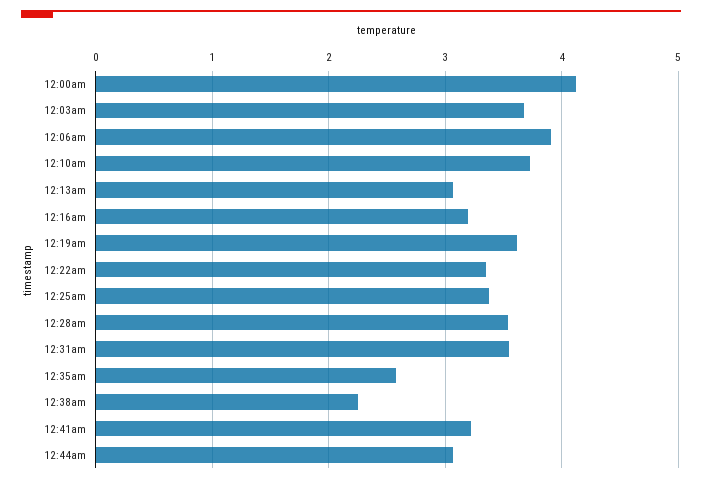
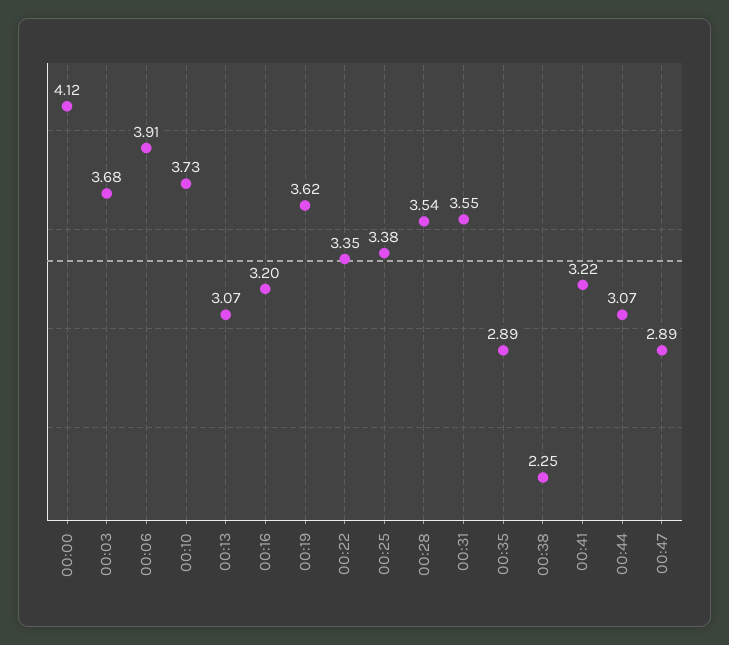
12:35am: 2.6 -> 2.89
00:47: none -> 2.89

